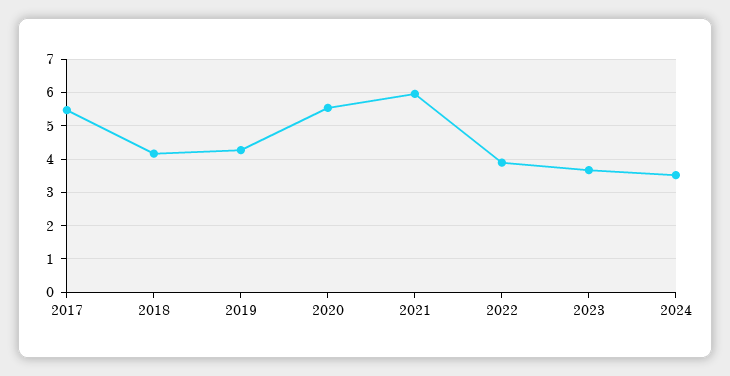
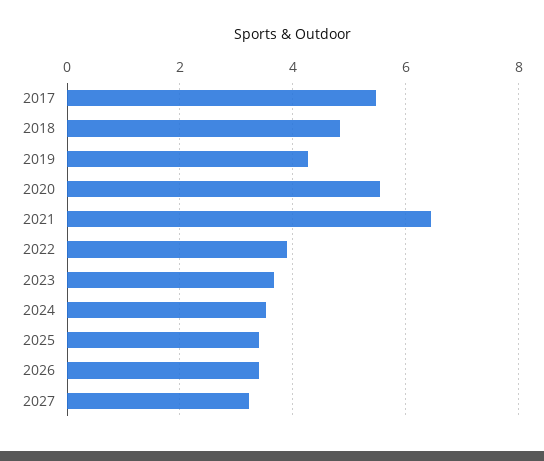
2018: 4.2 -> 4.8
2021: 6 -> 6.4
2025: none -> 3.4
2026: none -> 3.4
2027: none -> 3.2

